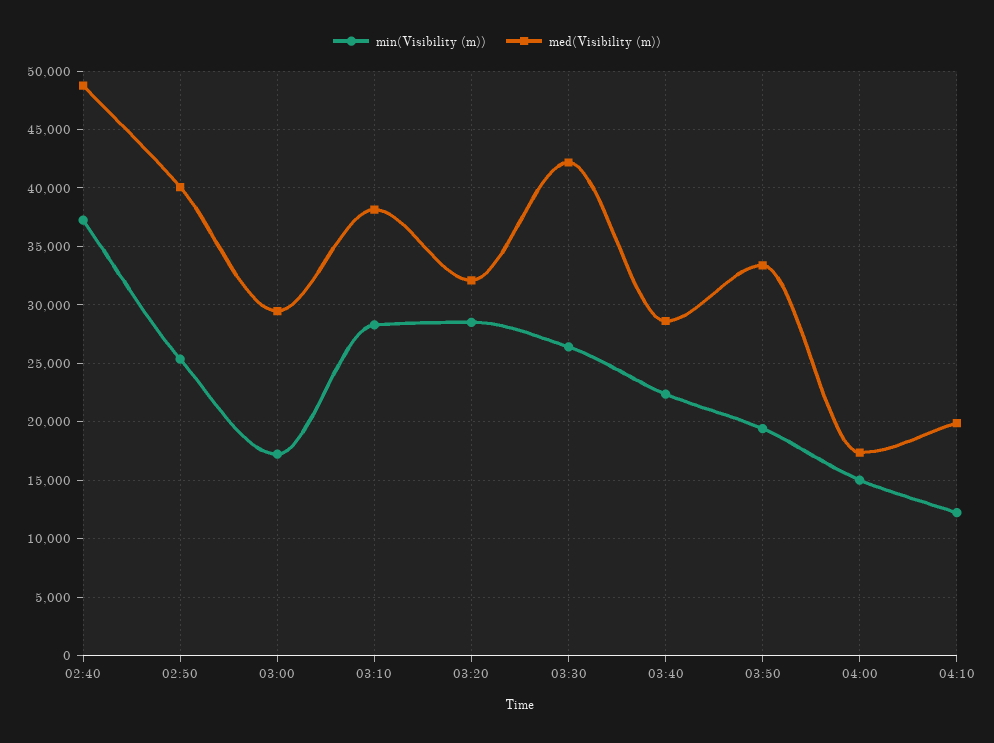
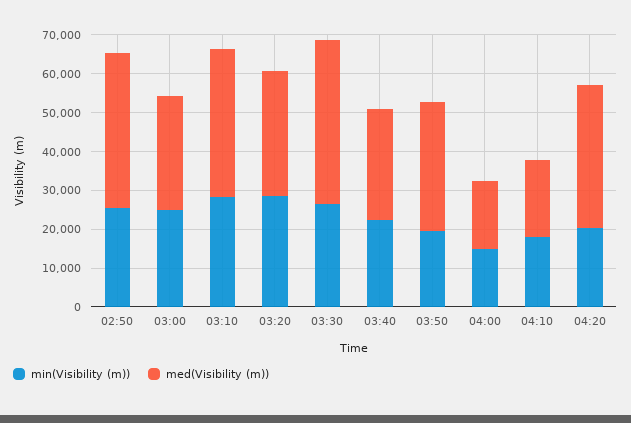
min(Visibility (m)), 02:40: 37000 -> none
med(Visibility (m)), 02:40: 49000 -> none
min(Visibility (m)), 03:00: 17000 -> 25000
min(Visibility (m)), 04:10: 12000 -> 17500
min(Visibility (m)), 04:20: none -> 20000
med(Visibility (m)), 04:20: none -> 37500

